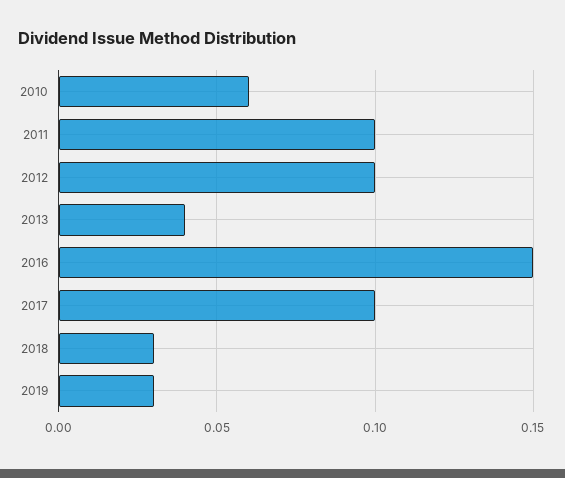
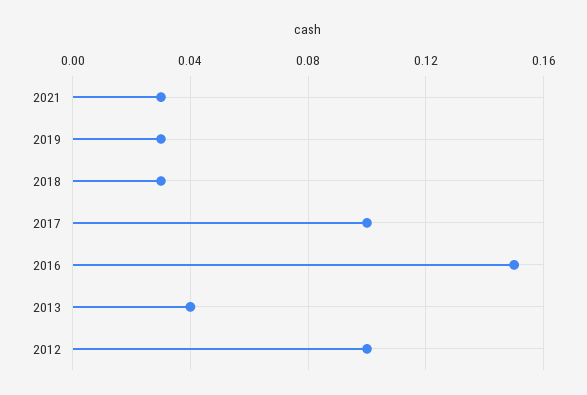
2010: 0.06 -> none
2011: 0.1 -> none
2021: none -> 0.03

